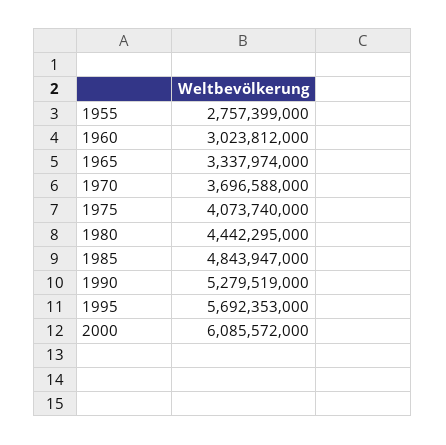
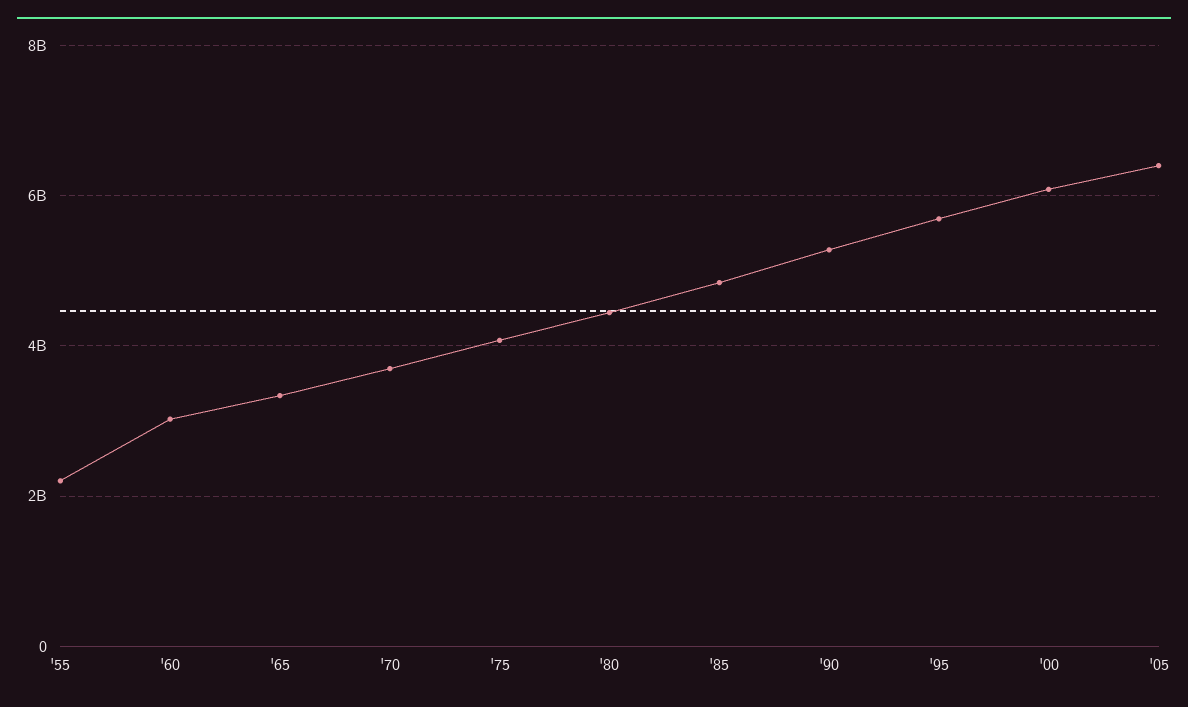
1955: 2757399000 -> 2200000000
'05: none -> 6400000000

